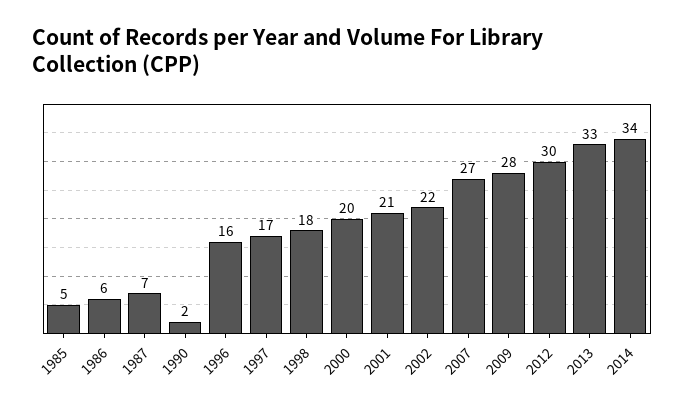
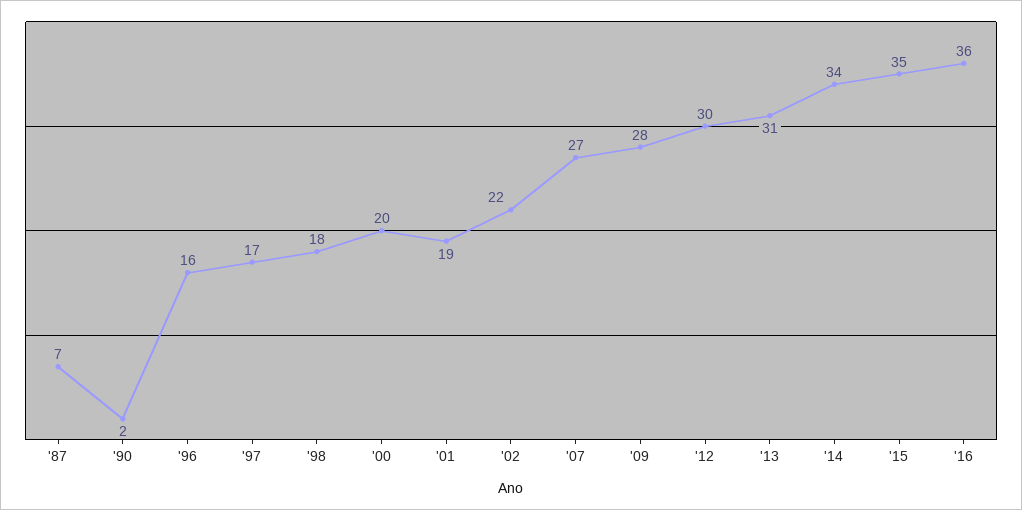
1985: 5 -> none
1986: 6 -> none
2001: 21 -> 19
2013: 33 -> 31
'15: none -> 35
'16: none -> 36

